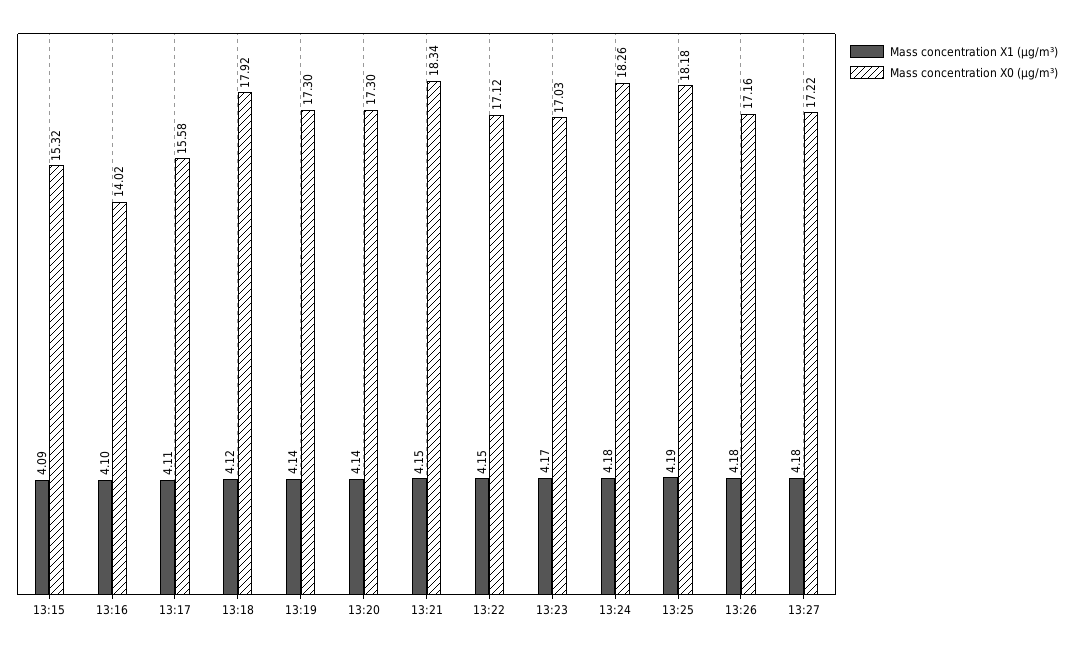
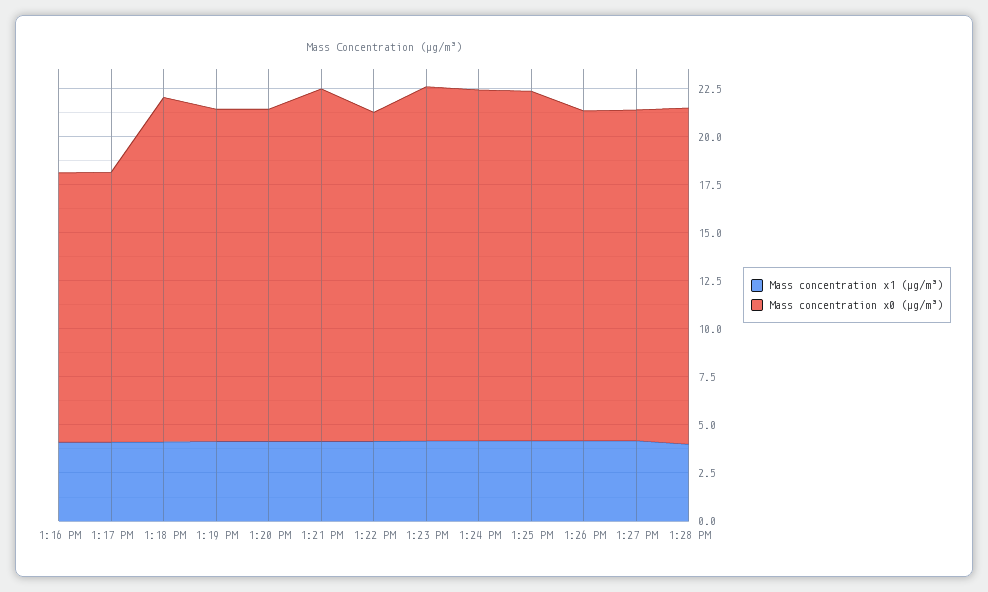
Mass concentration X1 (μg/m³), 13:15: 4.09 -> none
Mass concentration X0 (μg/m³), 13:15: 15.32 -> none
Mass concentration X0 (μg/m³), 13:17: 15.58 -> 14
Mass concentration X0 (μg/m³), 13:23: 17.03 -> 18.5
Mass concentration X1 (μg/m³), 1:28 PM: none -> 4
Mass concentration X0 (μg/m³), 1:28 PM: none -> 17.5

